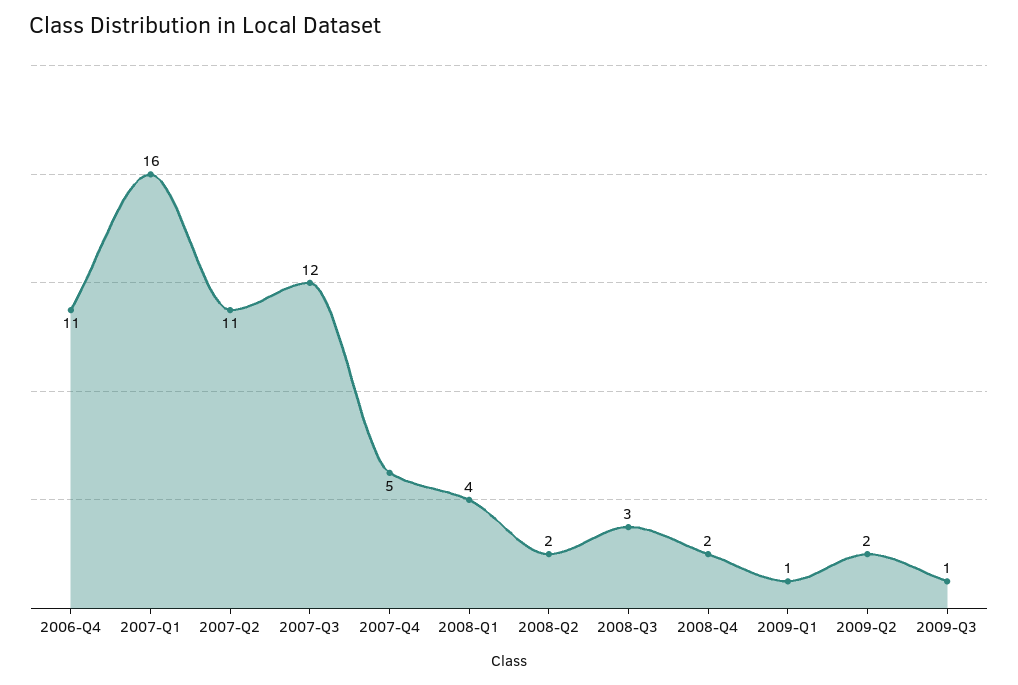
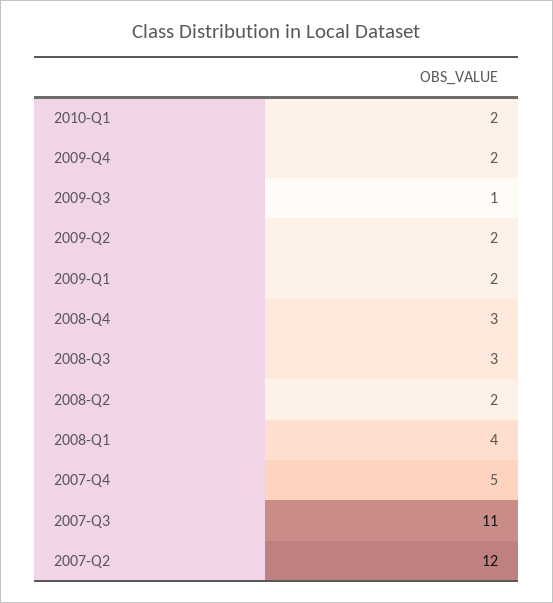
2006-Q4: 11 -> none
2007-Q1: 16 -> none
2007-Q2: 11 -> 12
2007-Q3: 12 -> 11
2008-Q4: 2 -> 3
2009-Q1: 1 -> 2
2010-Q1: none -> 2
2009-Q4: none -> 2

